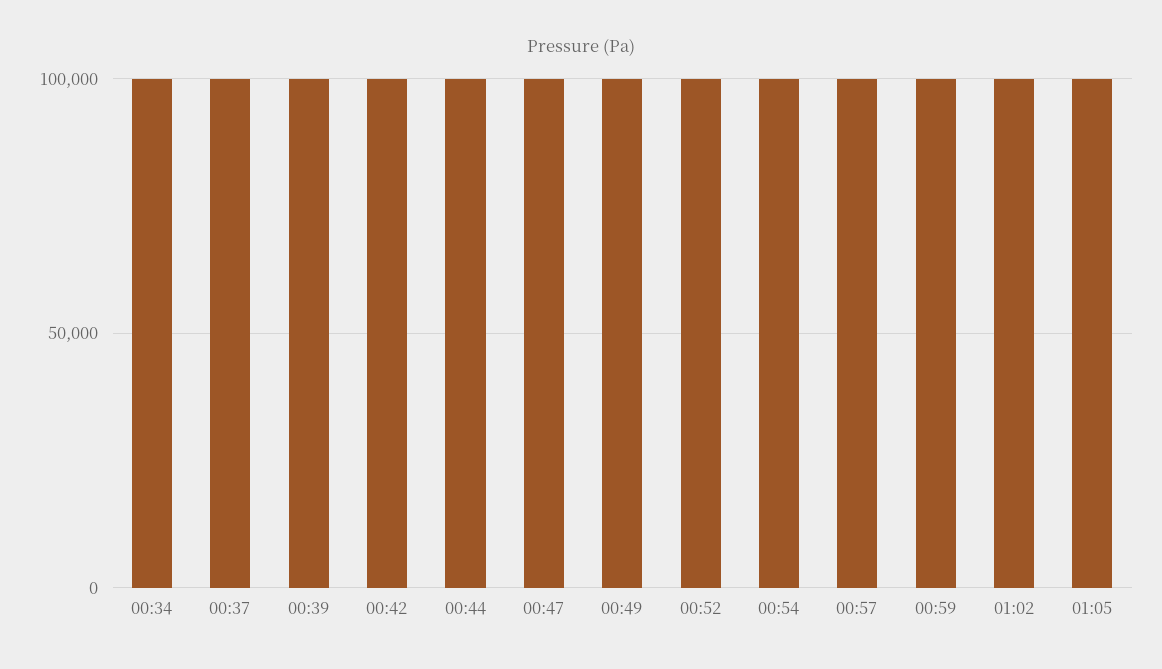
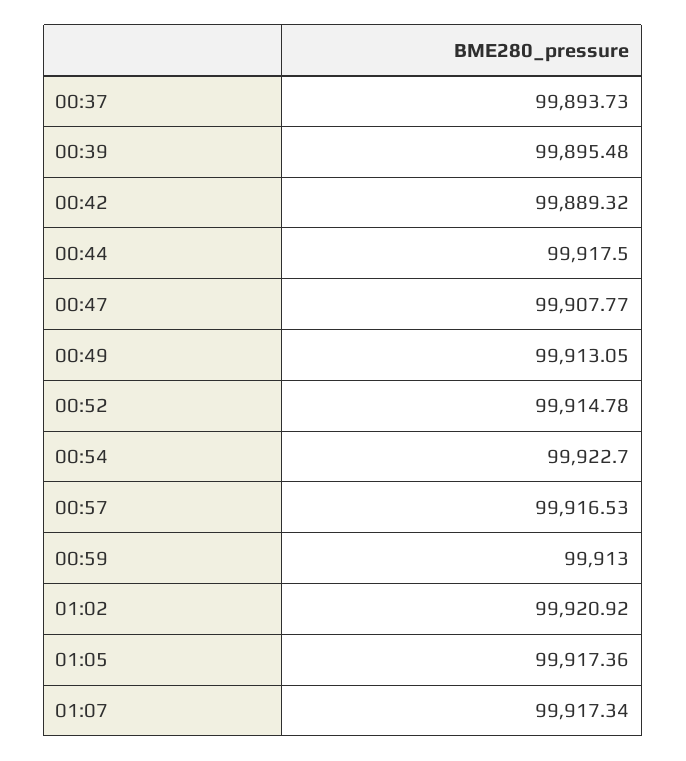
00:34: 100000 -> none
01:07: none -> 99917.34

